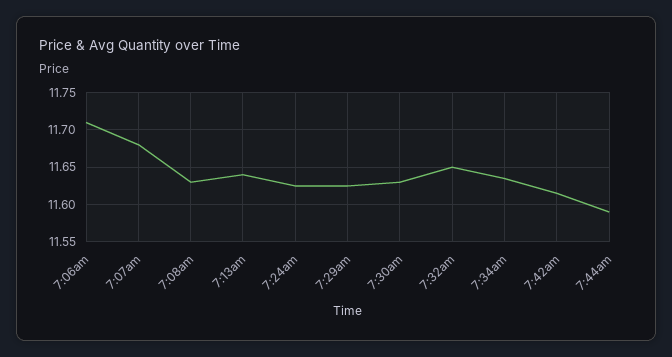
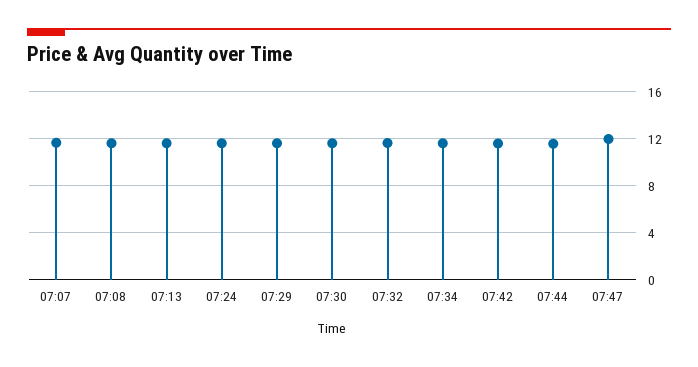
7:06am: 11.71 -> none
07:47: none -> 12

